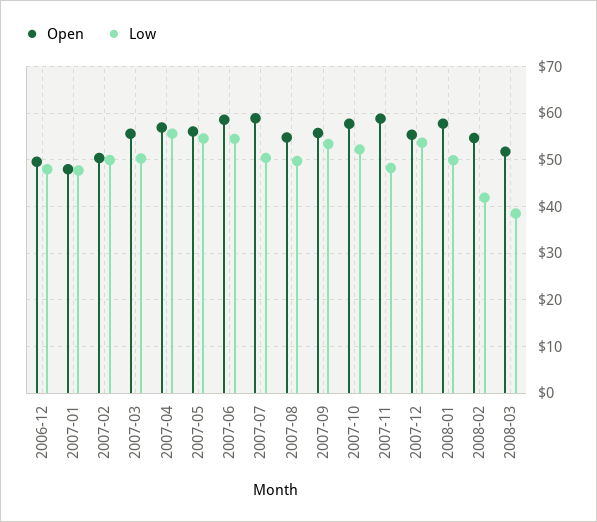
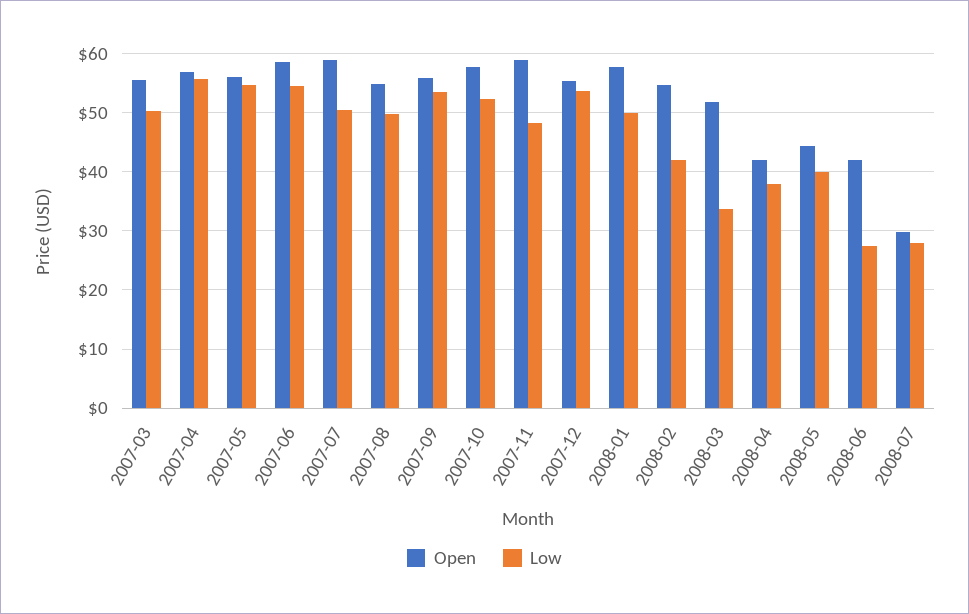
Open, 2006-12: 50 -> none
Low, 2006-12: 48 -> none
Open, 2007-01: 48 -> none
Low, 2007-01: 48 -> none
Open, 2007-02: 50 -> none
Low, 2007-02: 50 -> none
Low, 2008-03: 38 -> 34
Open, 2008-04: none -> 42
Low, 2008-04: none -> 38
Open, 2008-05: none -> 44
Low, 2008-05: none -> 40
Open, 2008-06: none -> 42
Low, 2008-06: none -> 28
Open, 2008-07: none -> 30
Low, 2008-07: none -> 28

